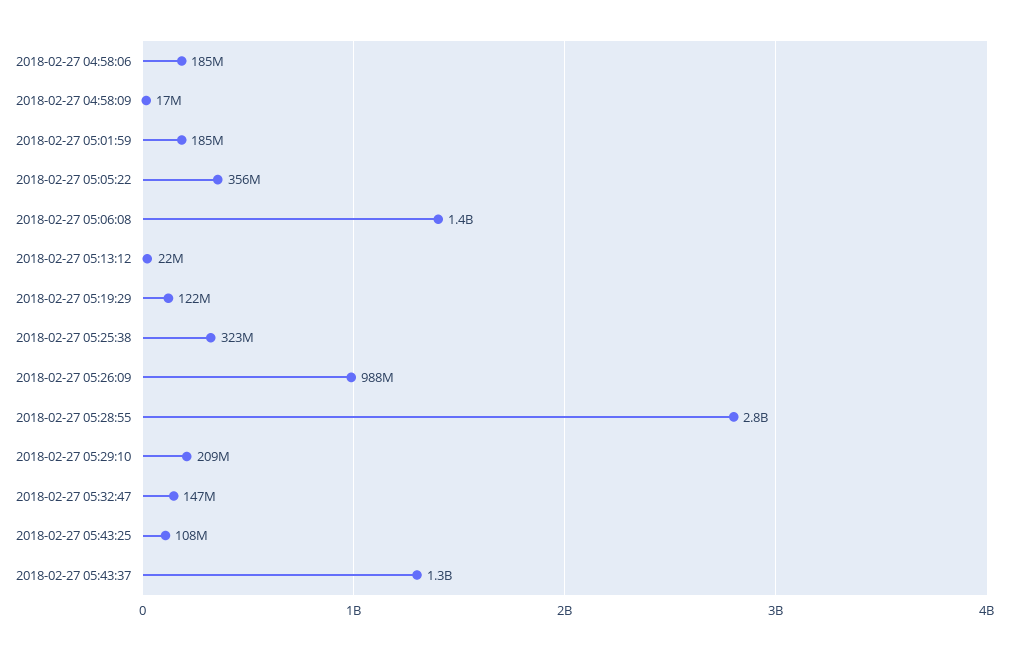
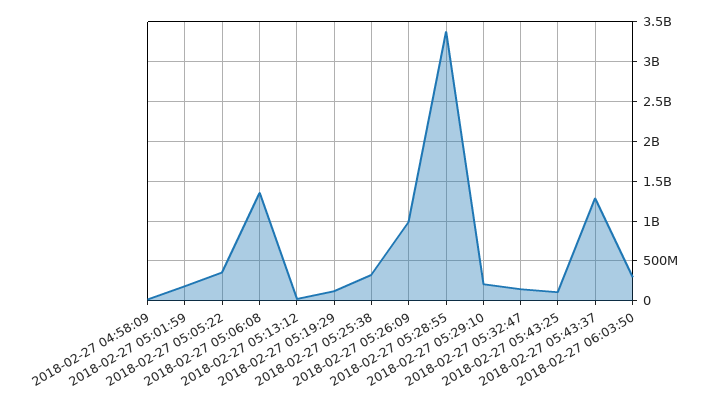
2018-02-27 04:58:06: 185000000 -> none
2018-02-27 05:28:55: 2800000000 -> 3400000000
2018-02-27 06:03:50: none -> 300000000

